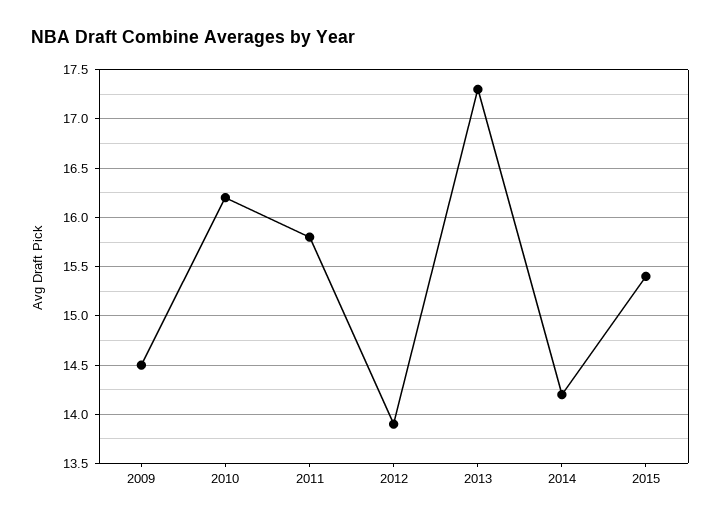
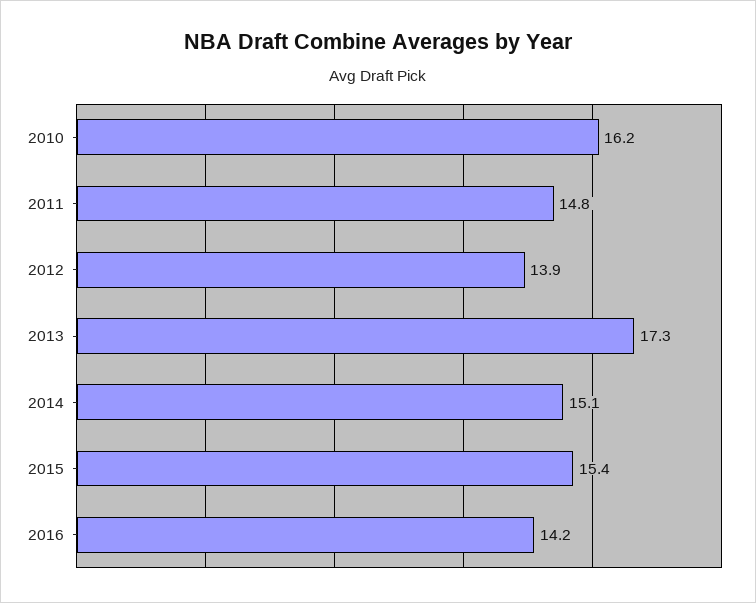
2009: 14.5 -> none
2011: 15.8 -> 14.8
2014: 14.2 -> 15.1
2016: none -> 14.2

